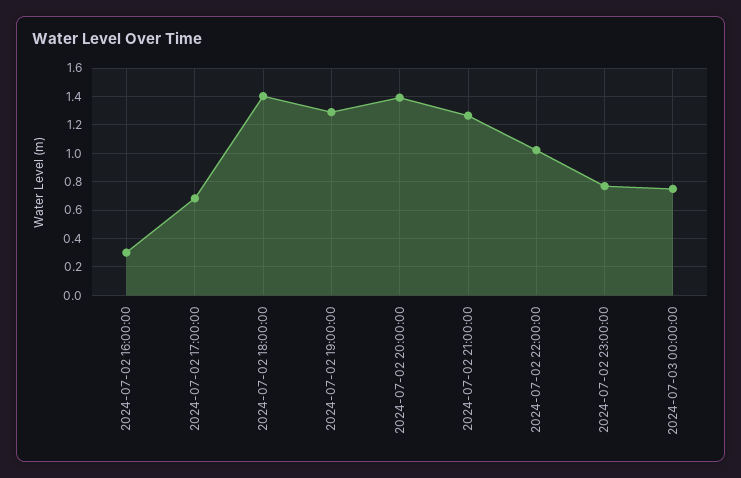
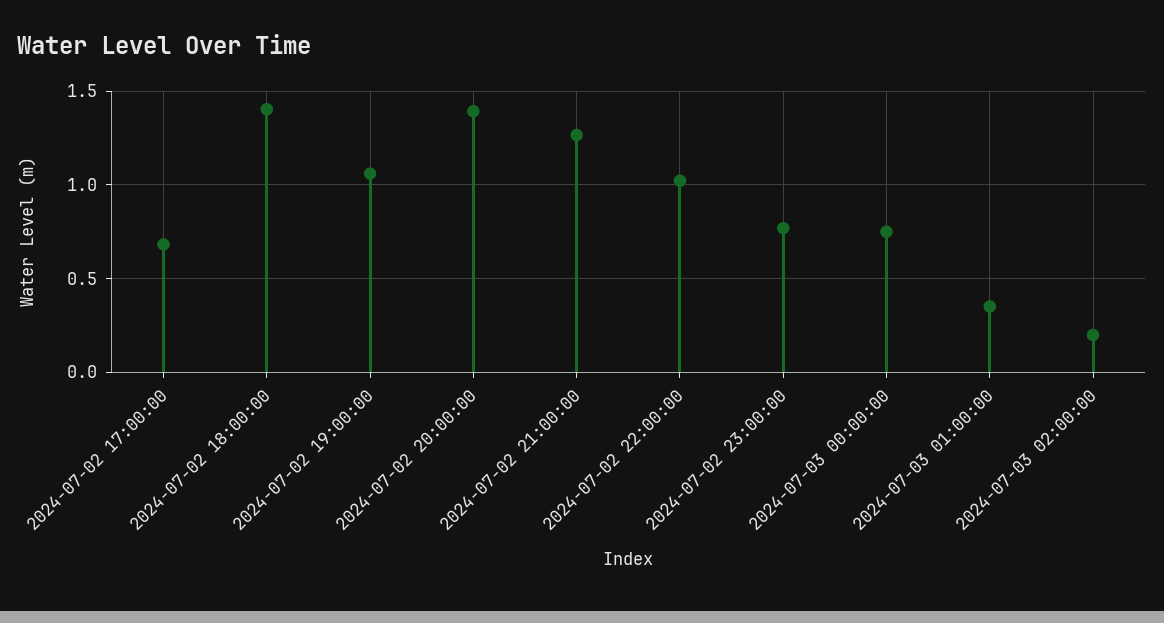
2024-07-02 16:00:00: 0.3 -> none
2024-07-02 19:00:00: 1.3 -> 1.05
2024-07-03 01:00:00: none -> 0.35
2024-07-03 02:00:00: none -> 0.2

